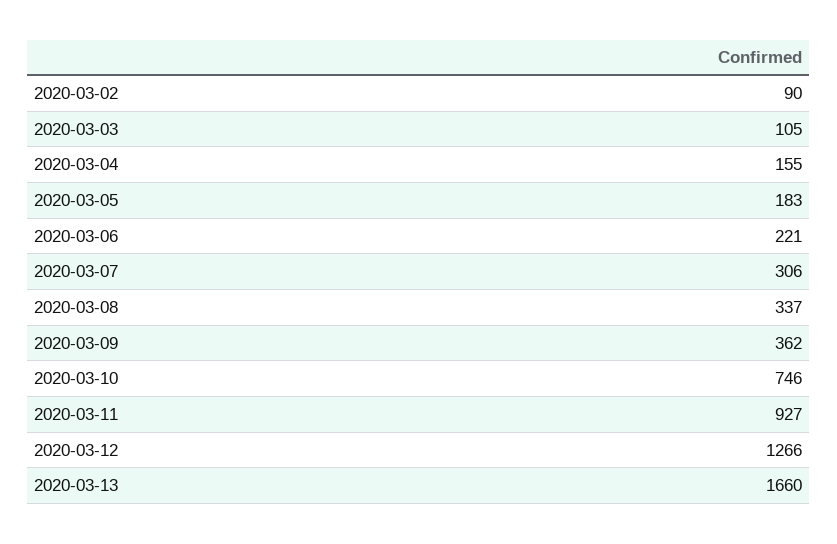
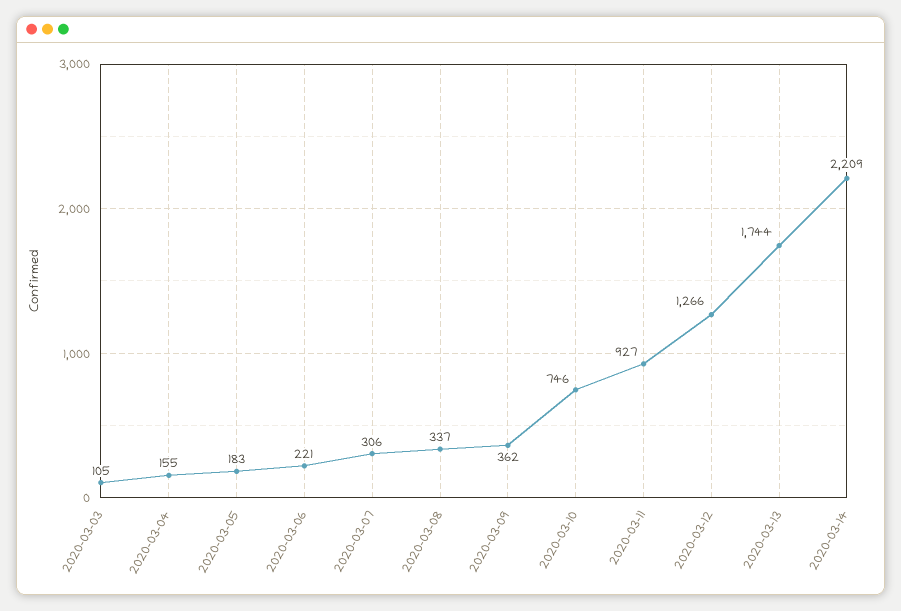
2020-03-02: 90 -> none
2020-03-13: 1660 -> 1744
2020-03-14: none -> 2209

